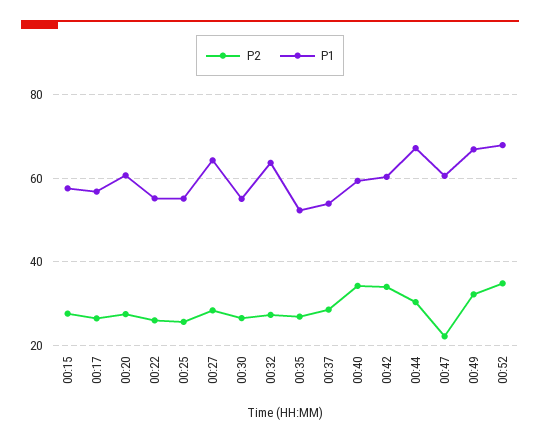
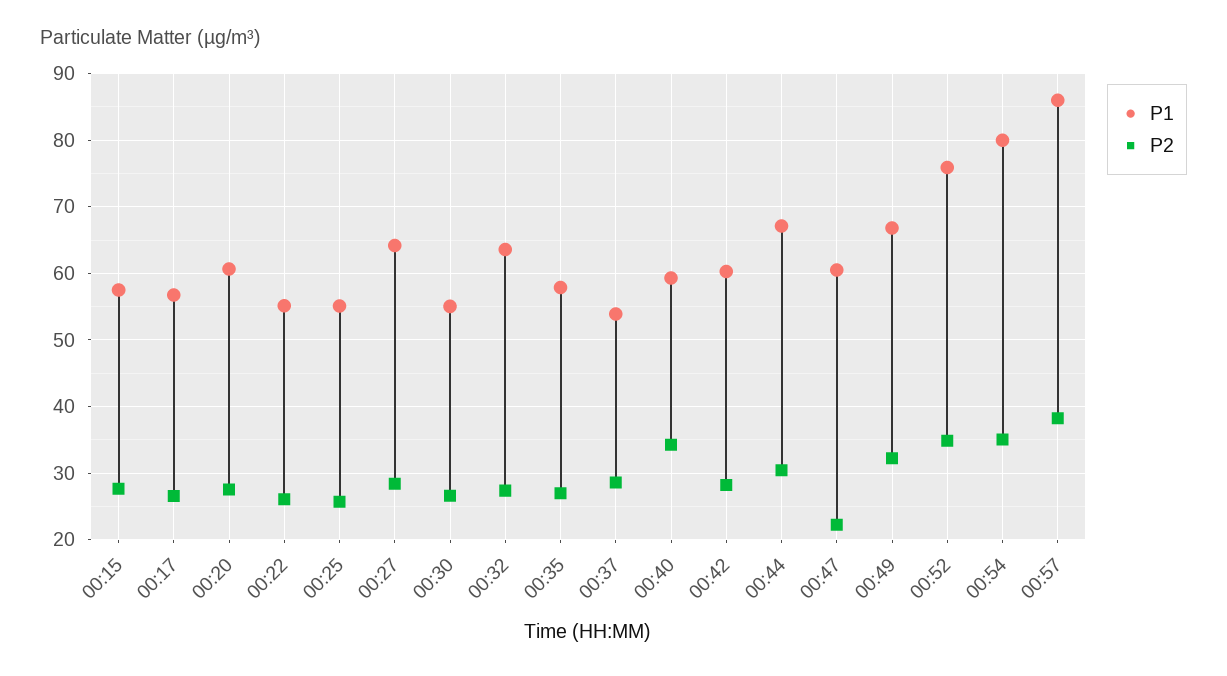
P1, 00:35: 52 -> 58
P2, 00:42: 34 -> 28
P1, 00:52: 68 -> 76
P1, 00:54: none -> 80
P2, 00:54: none -> 35
P1, 00:57: none -> 86
P2, 00:57: none -> 38

